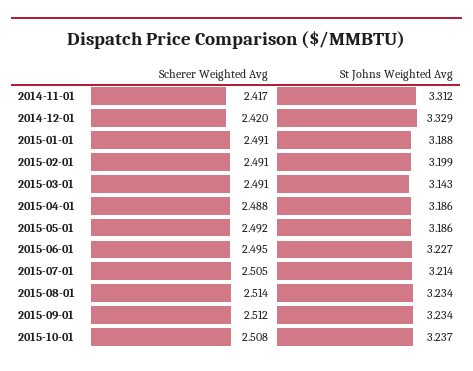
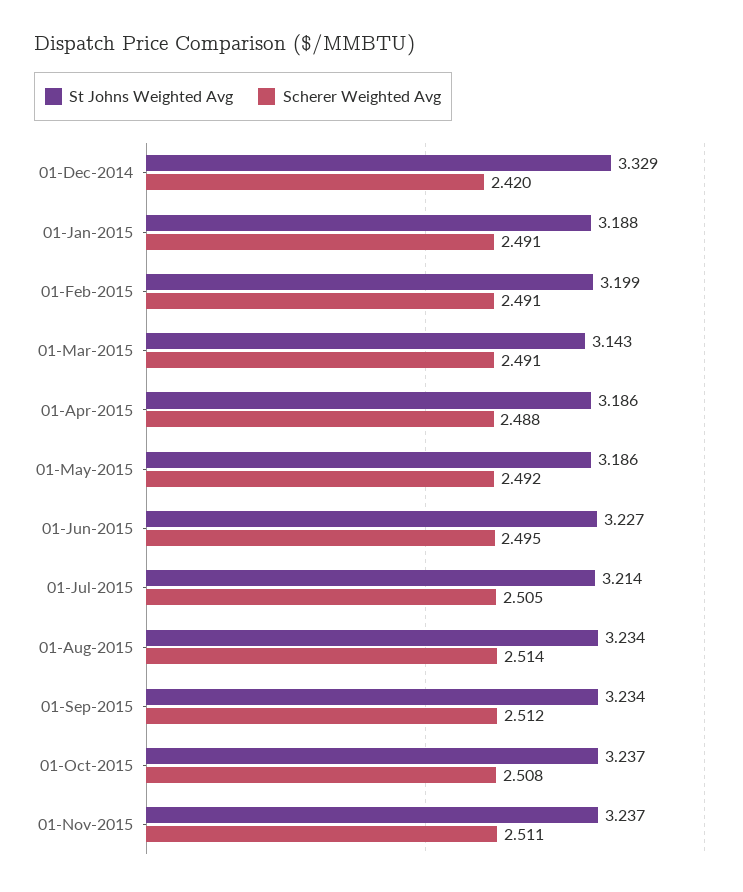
Scherer Weighted Avg, 2014-11-01: 2.417 -> none
St Johns Weighted Avg, 2014-11-01: 3.312 -> none
St Johns Weighted Avg, 01-Nov-2015: none -> 3.237
Scherer Weighted Avg, 01-Nov-2015: none -> 2.511

